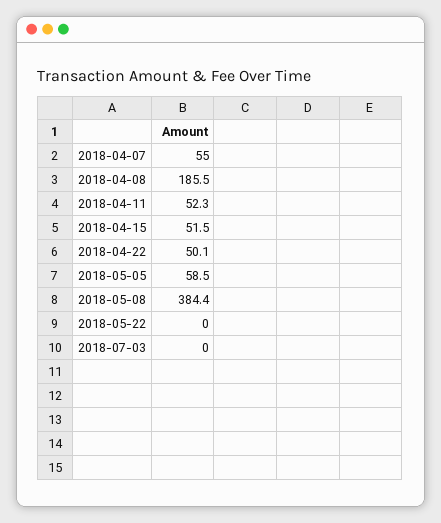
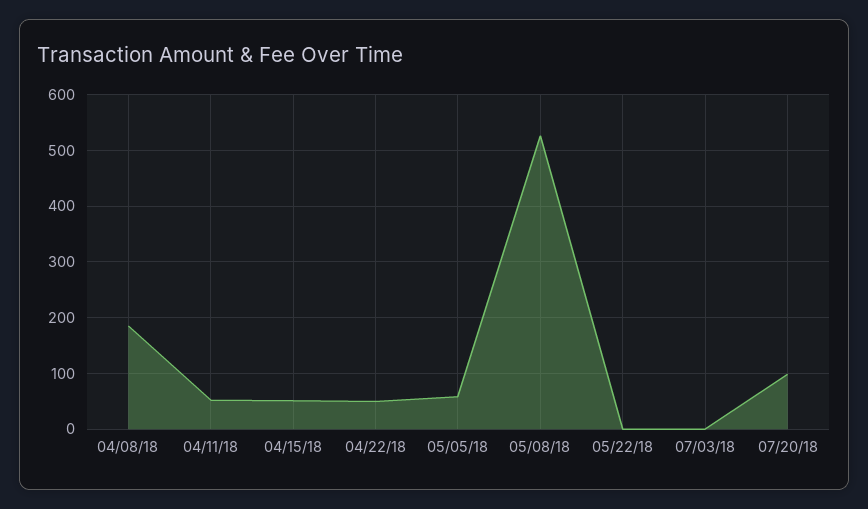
2018-04-07: 55 -> none
2018-05-08: 384.4 -> 520
07/20/18: none -> 100

